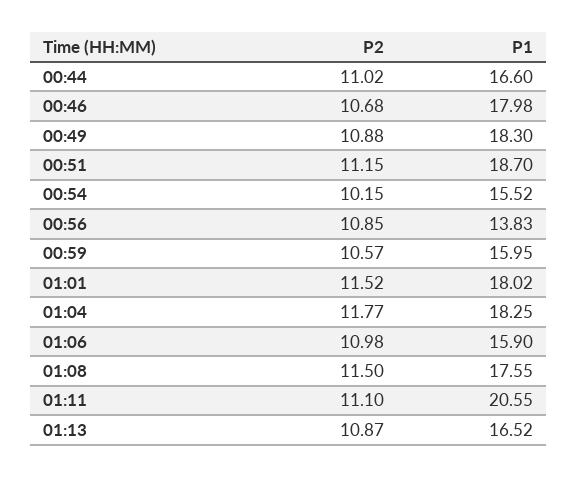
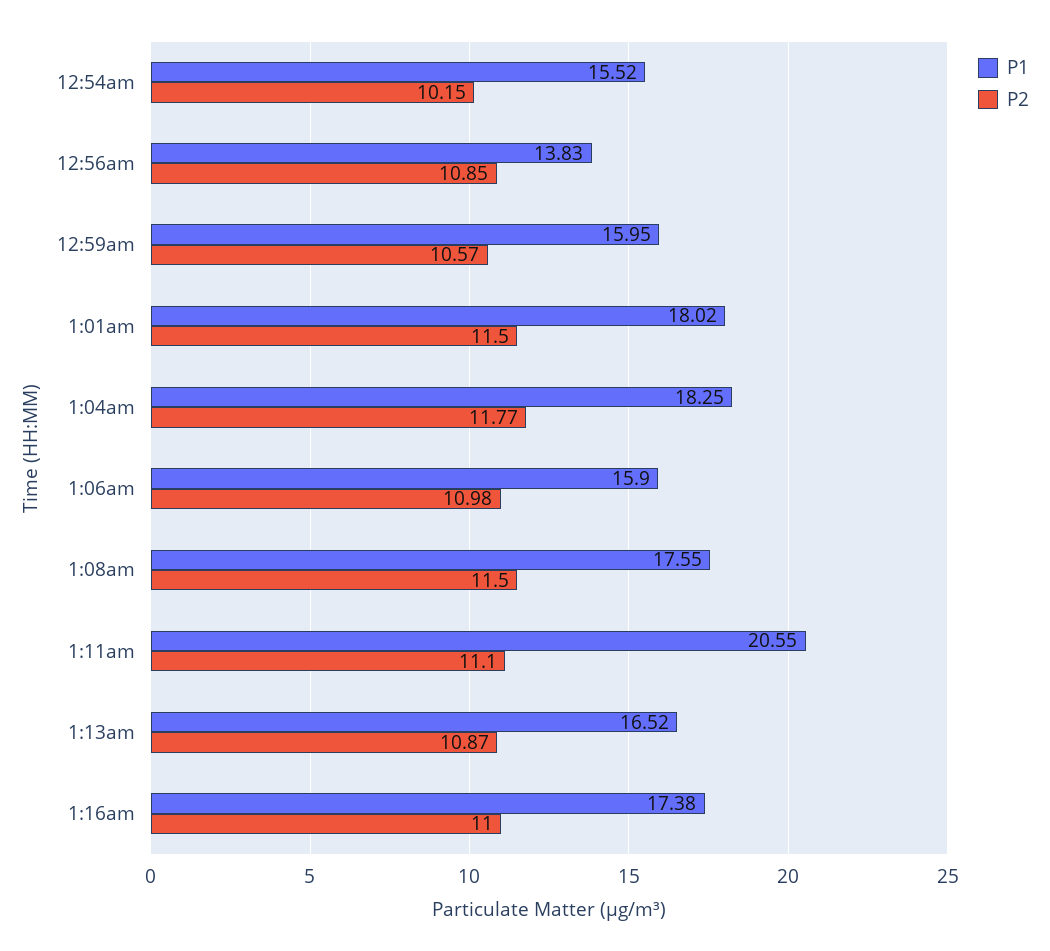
P2, 00:44: 11.02 -> none
P1, 00:44: 16.6 -> none
P2, 00:46: 10.68 -> none
P1, 00:46: 17.98 -> none
P2, 00:49: 10.88 -> none
P1, 00:49: 18.3 -> none
P2, 00:51: 11.15 -> none
P1, 00:51: 18.7 -> none
P2, 01:01: 11.52 -> 11.5
P1, 1:16am: none -> 17.38
P2, 1:16am: none -> 11

